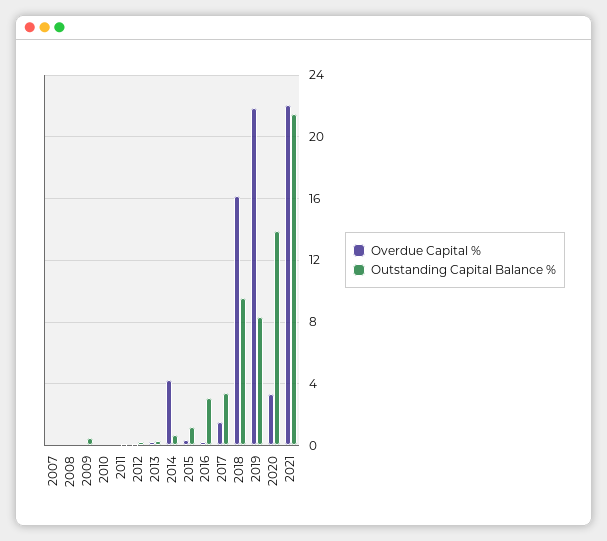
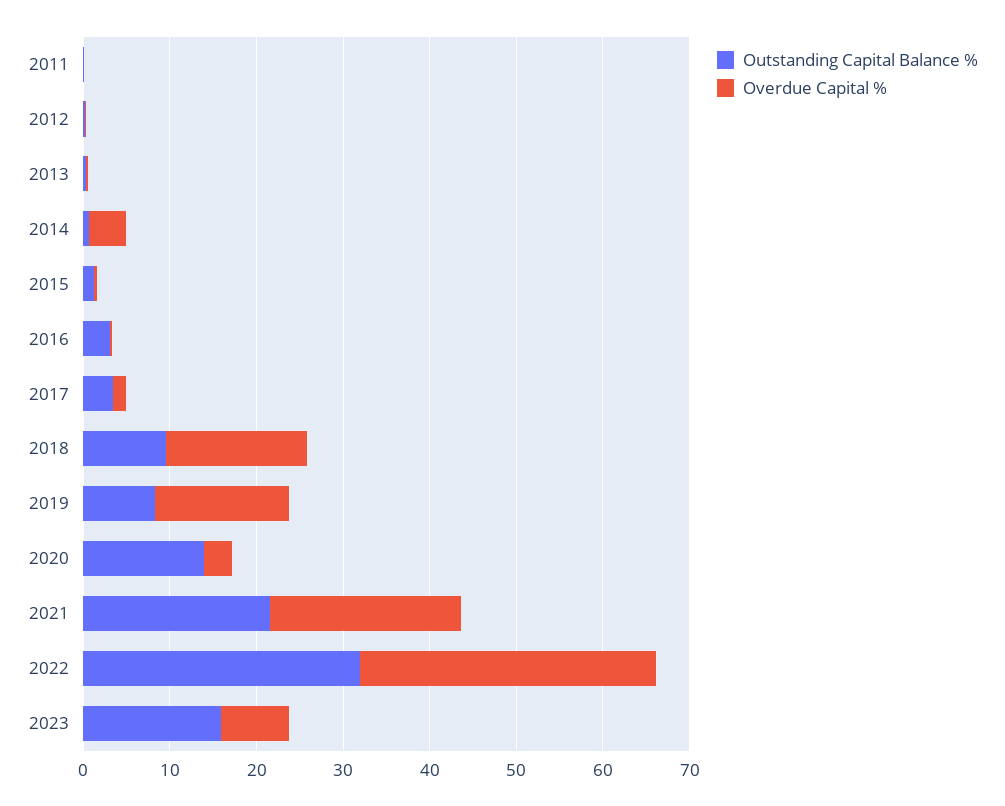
Overdue Capital %, 2007: 0 -> none
Outstanding Capital Balance %, 2007: 0 -> none
Overdue Capital %, 2008: 0 -> none
Outstanding Capital Balance %, 2008: 0 -> none
Overdue Capital %, 2009: 0 -> none
Outstanding Capital Balance %, 2009: 0.5 -> none
Overdue Capital %, 2010: 0 -> none
Outstanding Capital Balance %, 2010: 0 -> none
Overdue Capital %, 2019: 22 -> 16
Outstanding Capital Balance %, 2022: none -> 32
Overdue Capital %, 2022: none -> 34
Outstanding Capital Balance %, 2023: none -> 16
Overdue Capital %, 2023: none -> 8

